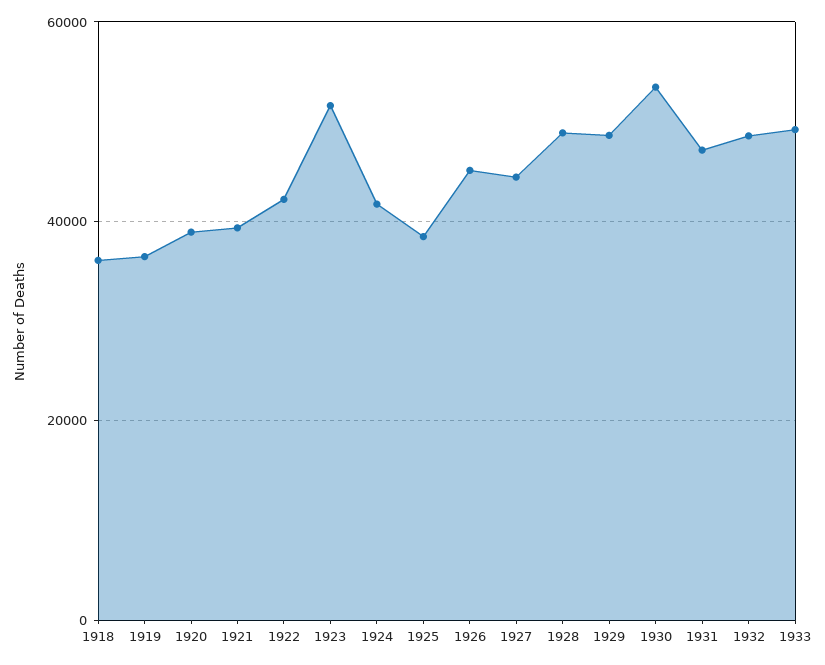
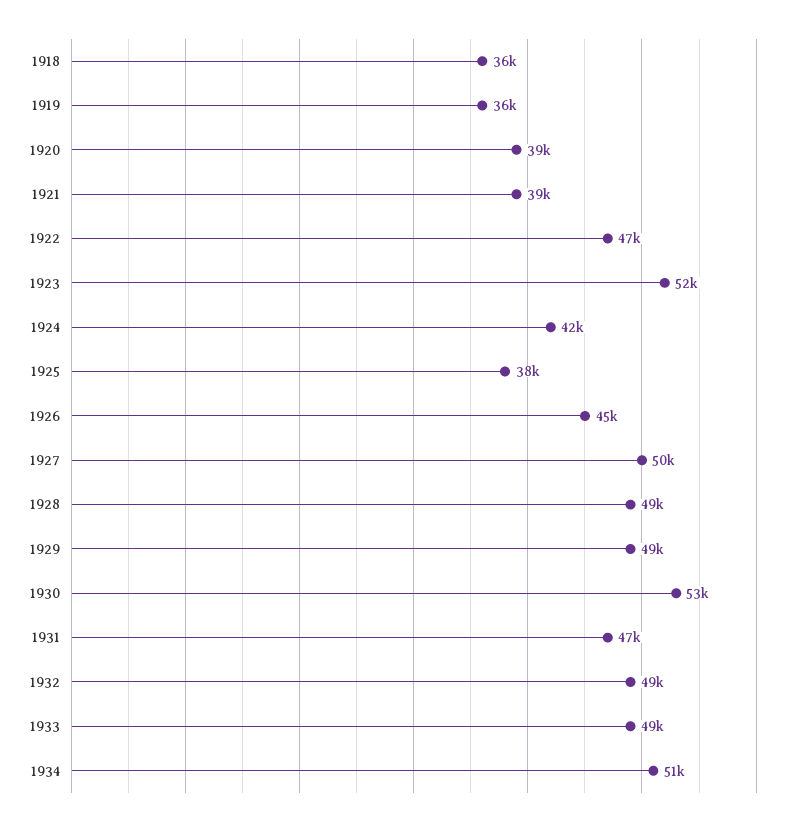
1922: 42000 -> 47000
1927: 44000 -> 50000
1934: none -> 51000

